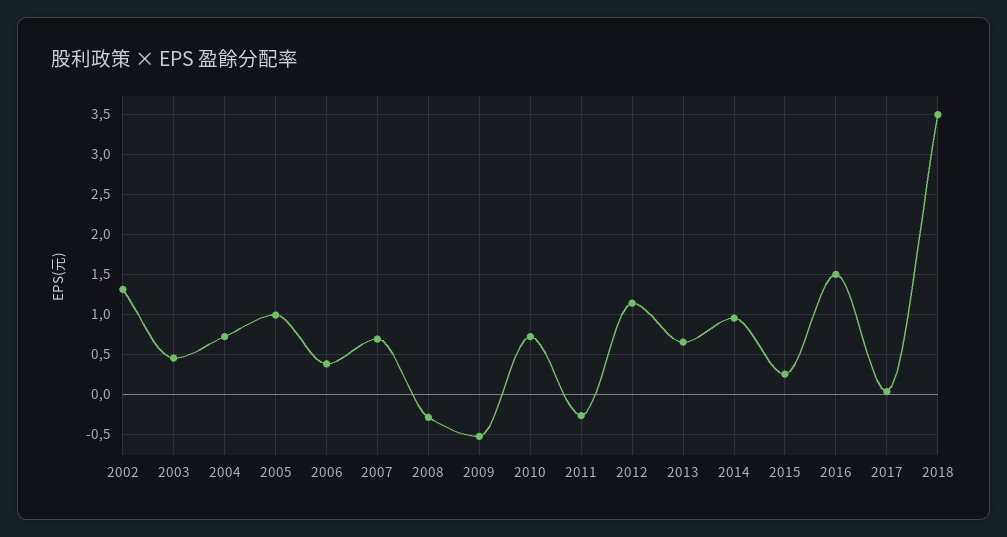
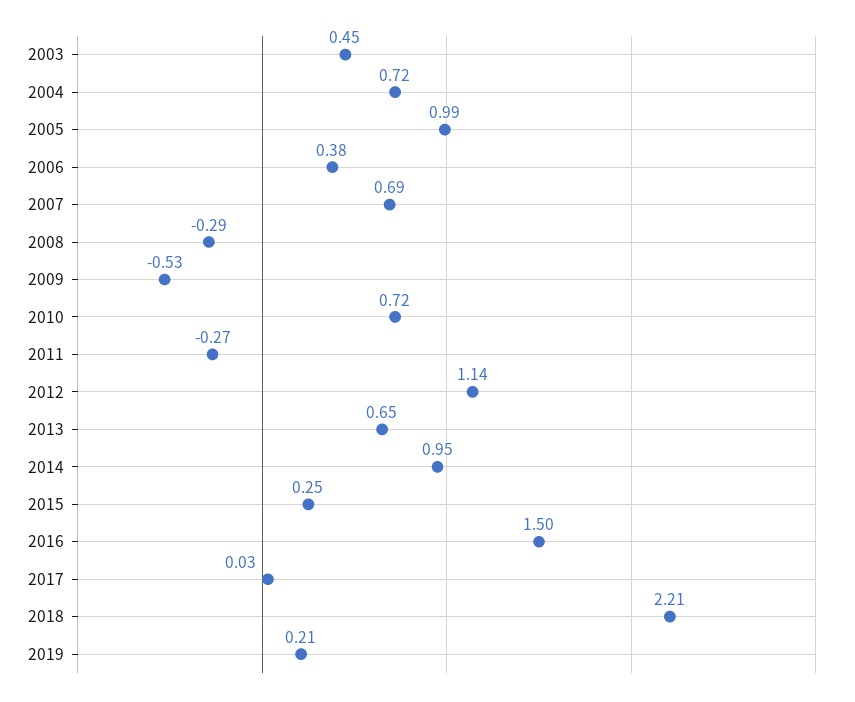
2002: 1.3 -> none
2018: 3.5 -> 2.21
2019: none -> 0.21

